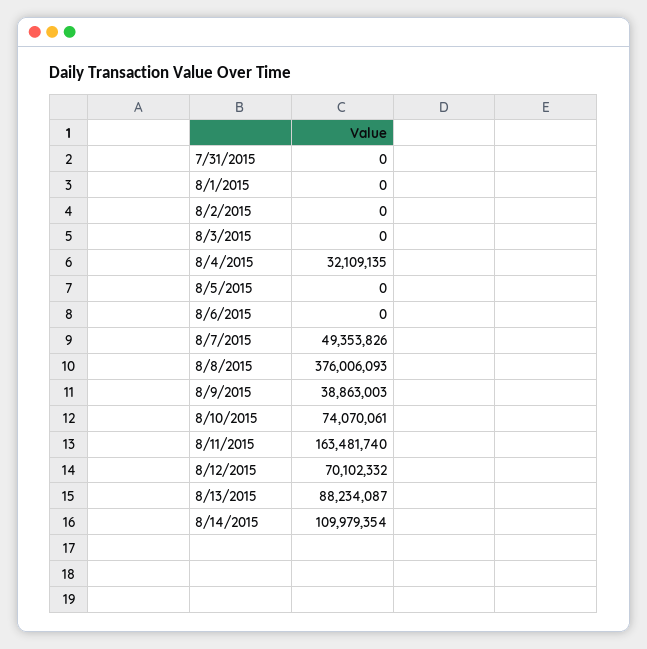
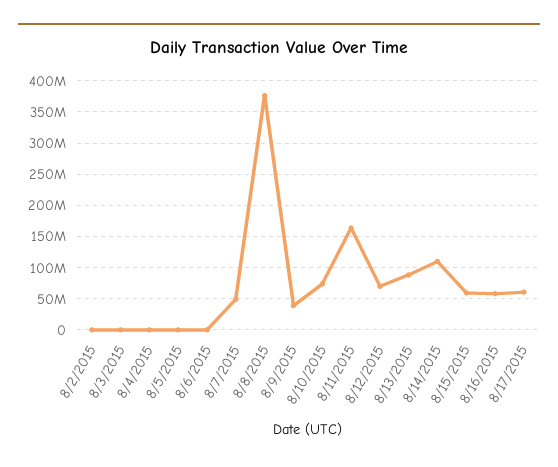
7/31/2015: 0 -> none
8/1/2015: 0 -> none
8/4/2015: 32109135 -> 0
8/15/2015: none -> 60000000
8/16/2015: none -> 60000000
8/17/2015: none -> 60000000

